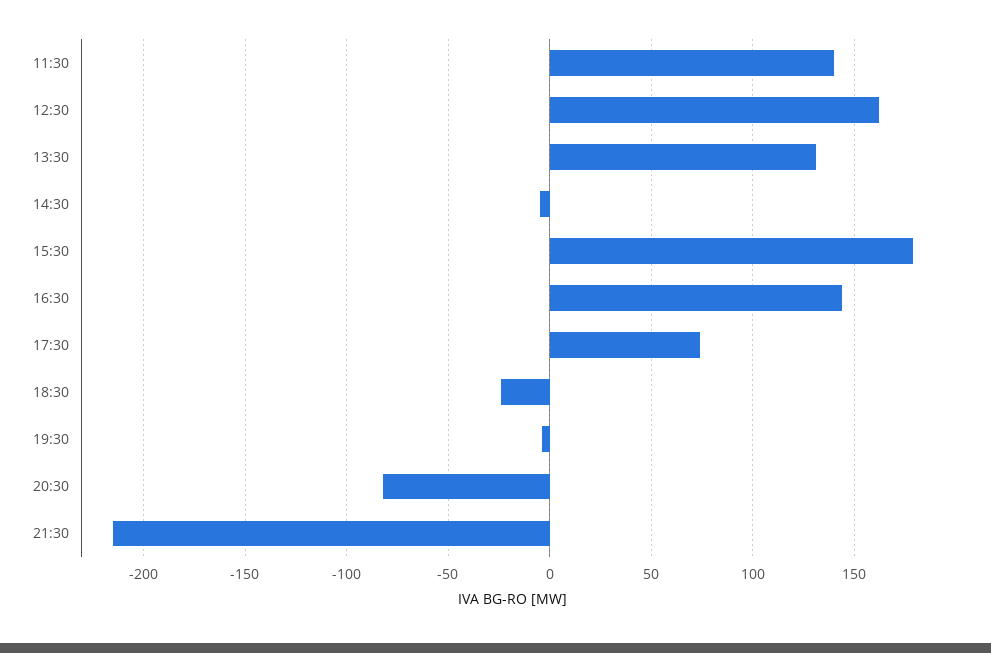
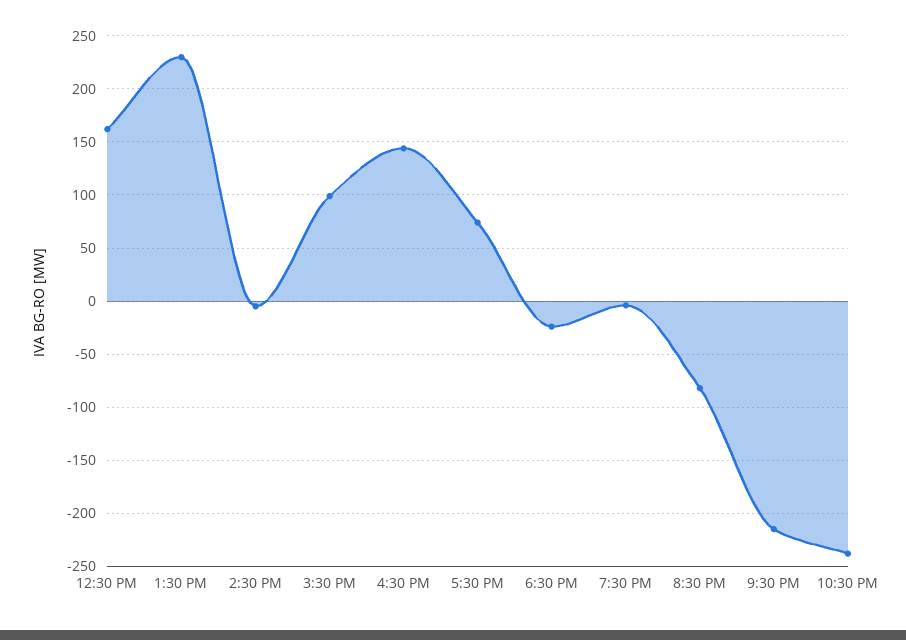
11:30: 140 -> none
13:30: 130 -> 230
15:30: 180 -> 100
10:30 PM: none -> -240

